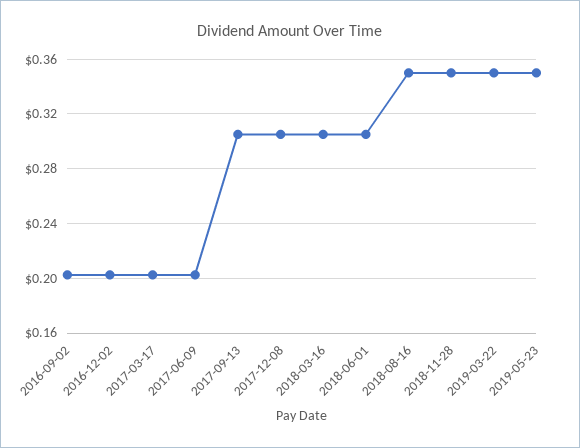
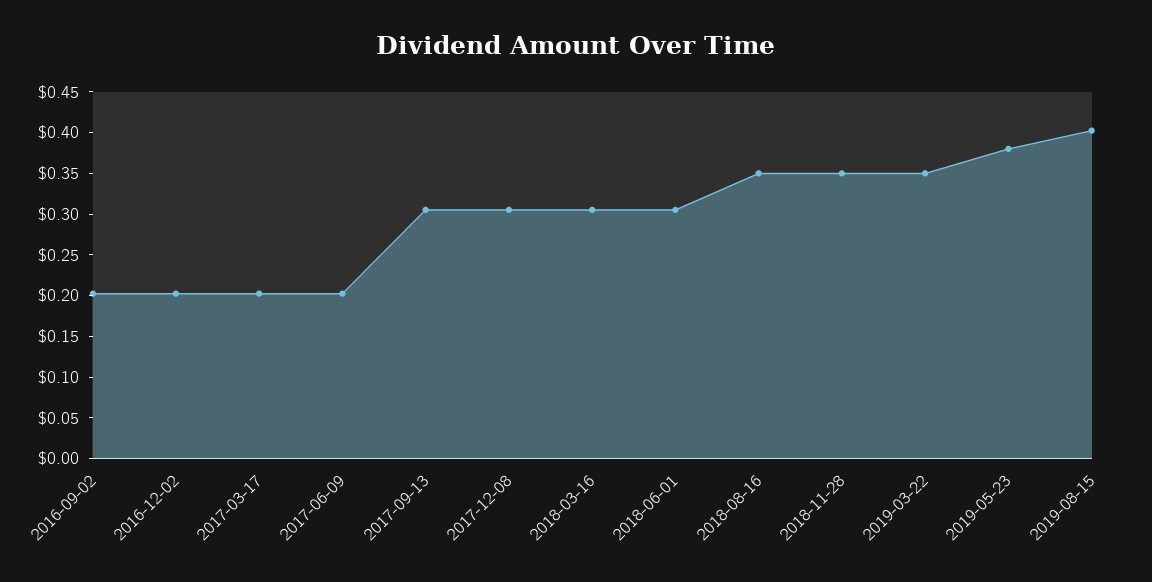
2019-05-23: 0.35 -> 0.38
2019-08-15: none -> 0.4

